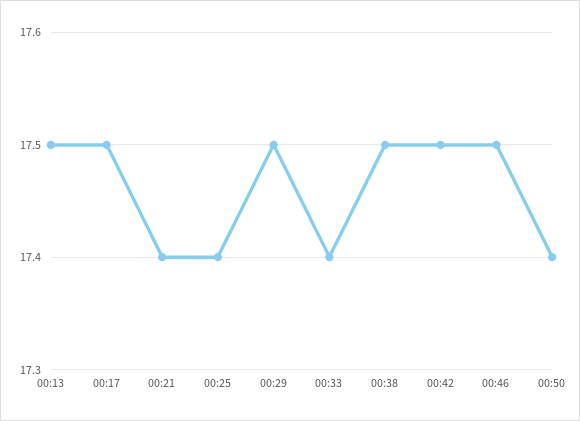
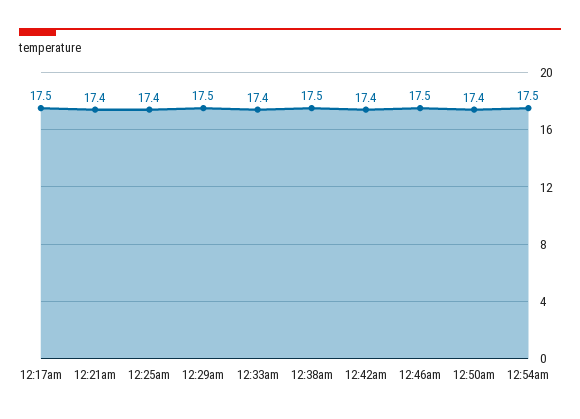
00:13: 17.5 -> none
00:42: 17.5 -> 17.4
12:54am: none -> 17.5

